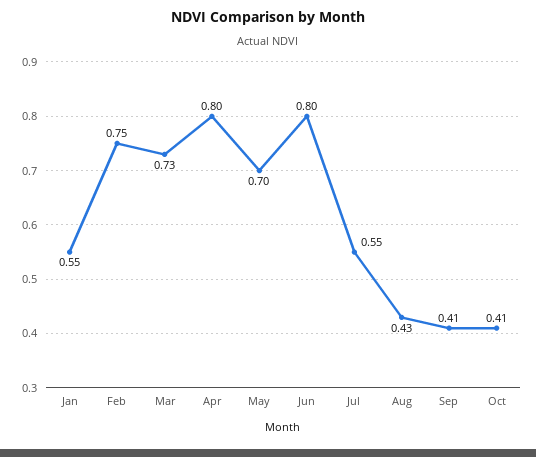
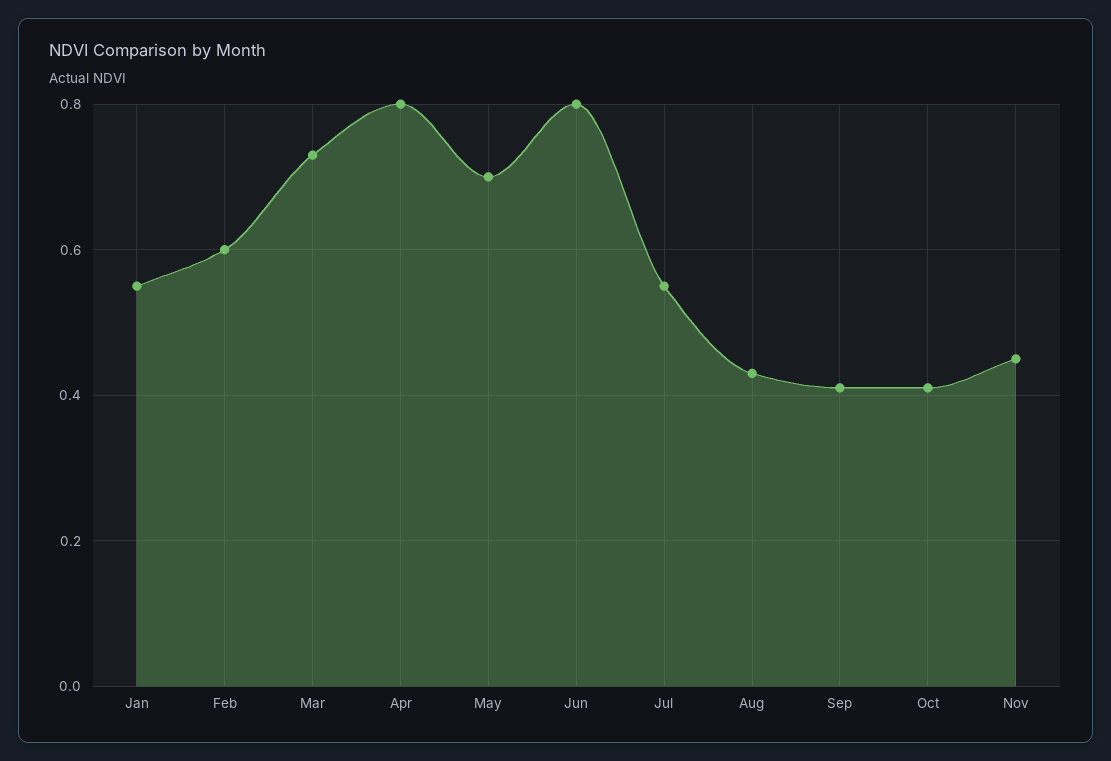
Feb: 0.75 -> 0.6
Nov: none -> 0.45

